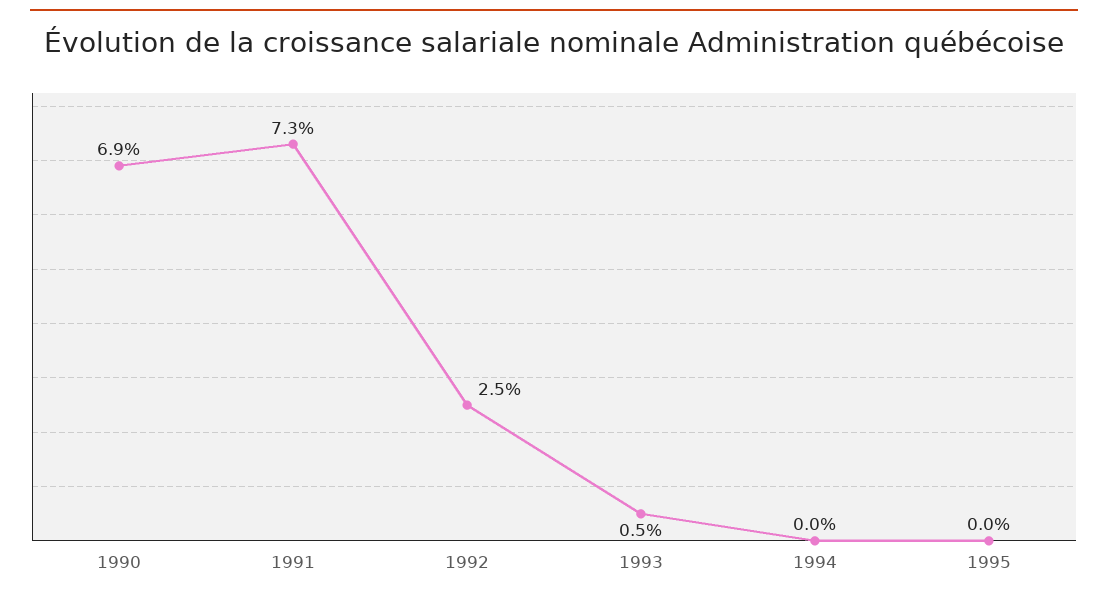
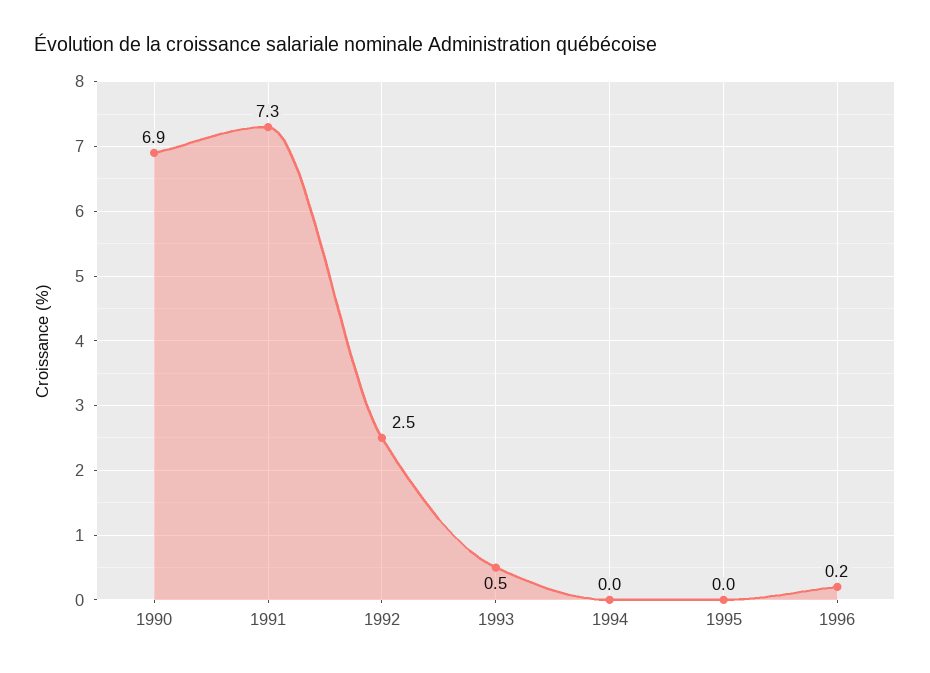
1996: none -> 0.2

